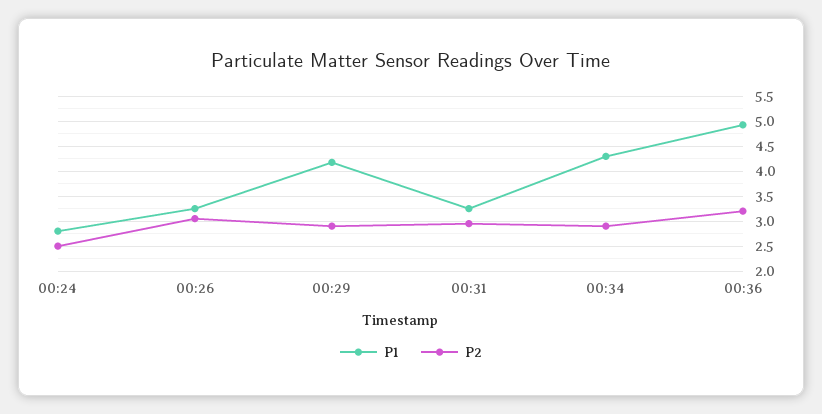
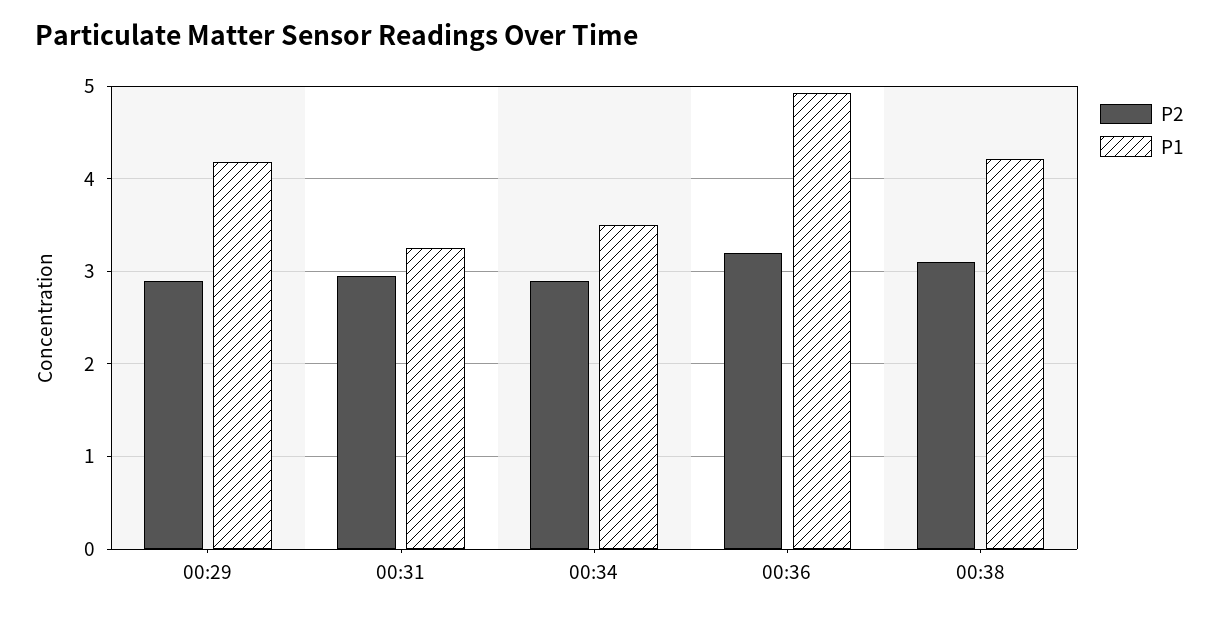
P1, 00:24: 2.75 -> none
P2, 00:24: 2.5 -> none
P1, 00:26: 3.25 -> none
P2, 00:26: 3 -> none
P1, 00:34: 4.25 -> 3.5
P2, 00:38: none -> 3.1
P1, 00:38: none -> 4.2

